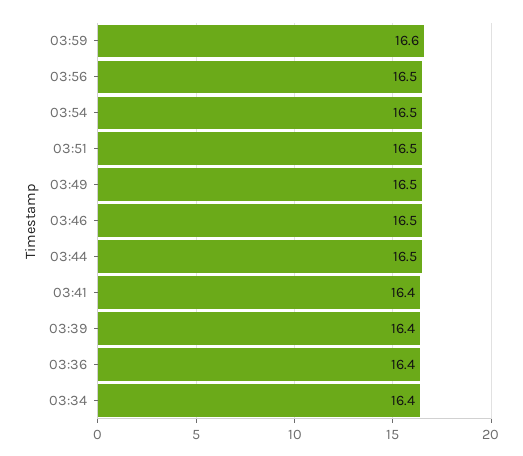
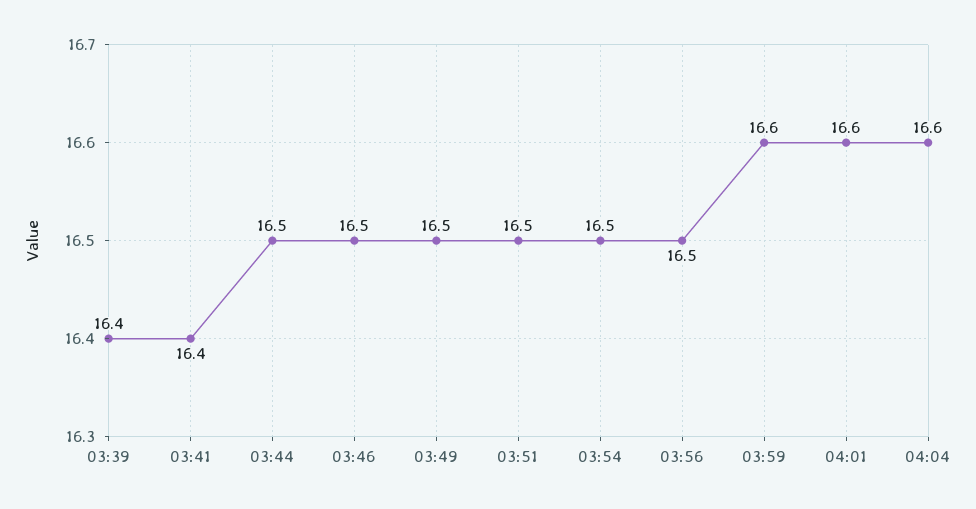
03:36: 16.4 -> none
03:34: 16.4 -> none
04:01: none -> 16.6
04:04: none -> 16.6

